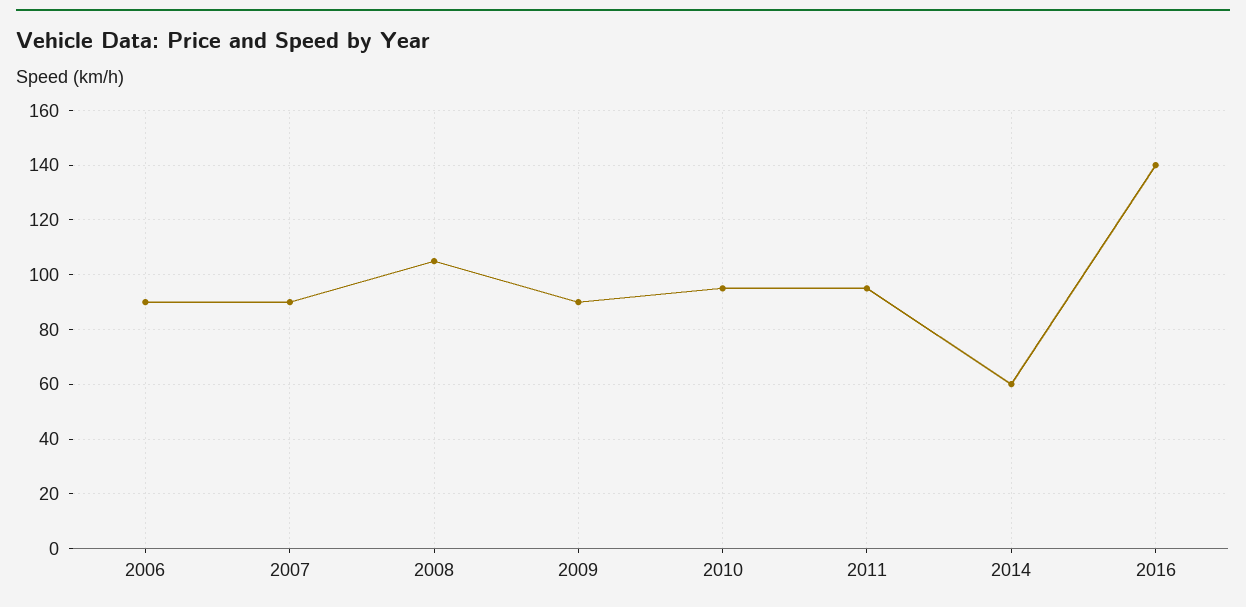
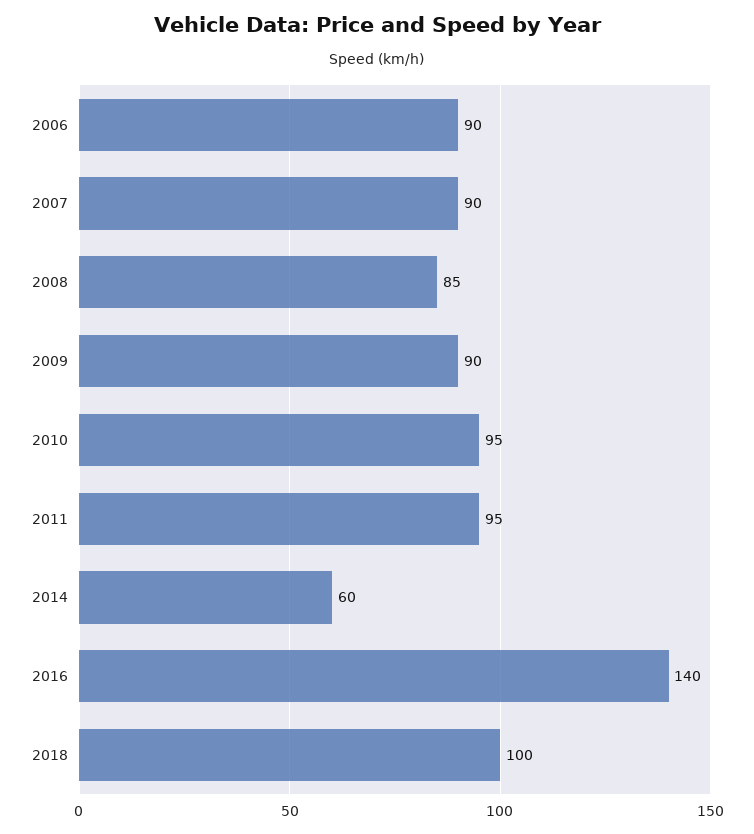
2008: 105 -> 85
2018: none -> 100

